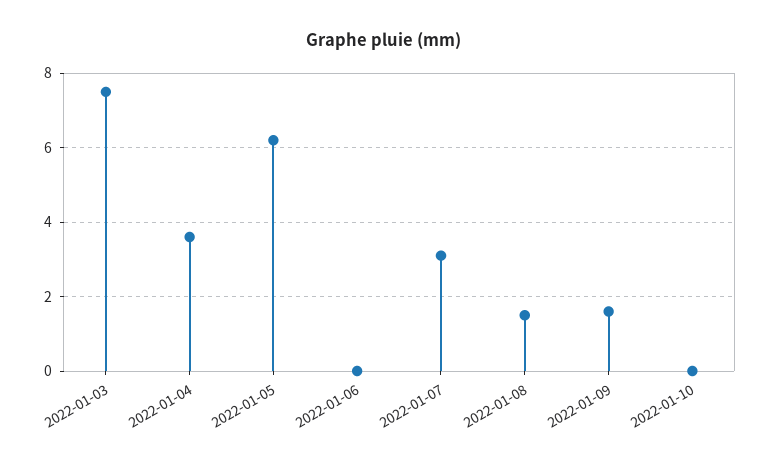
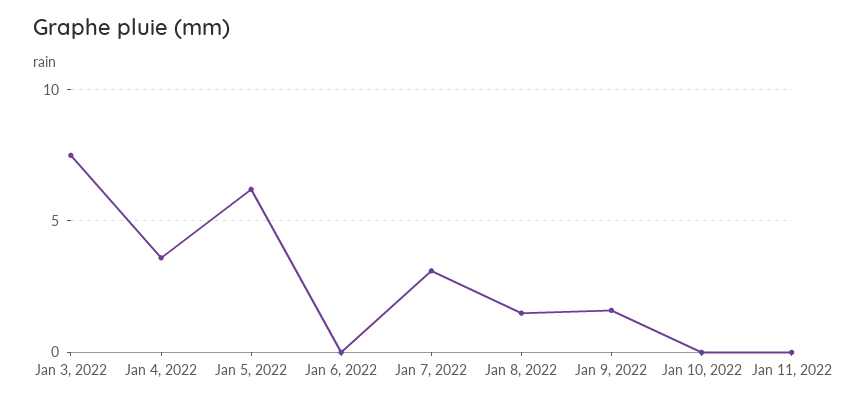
Jan 11, 2022: none -> 0

